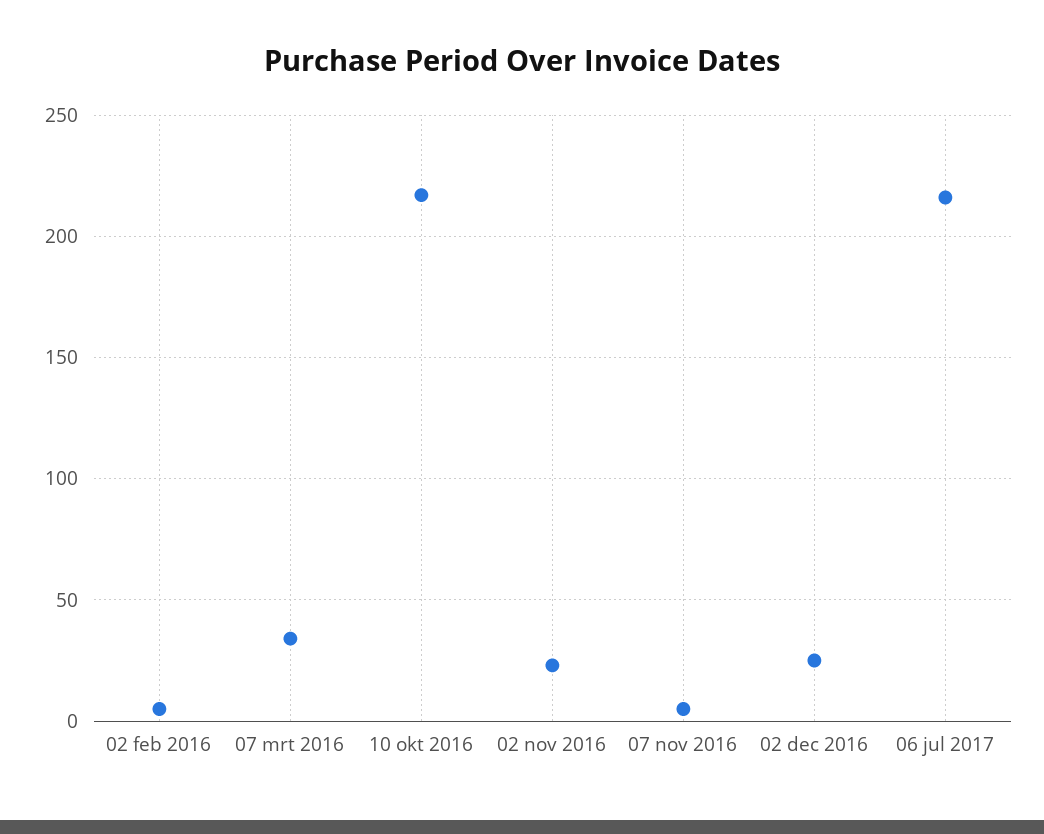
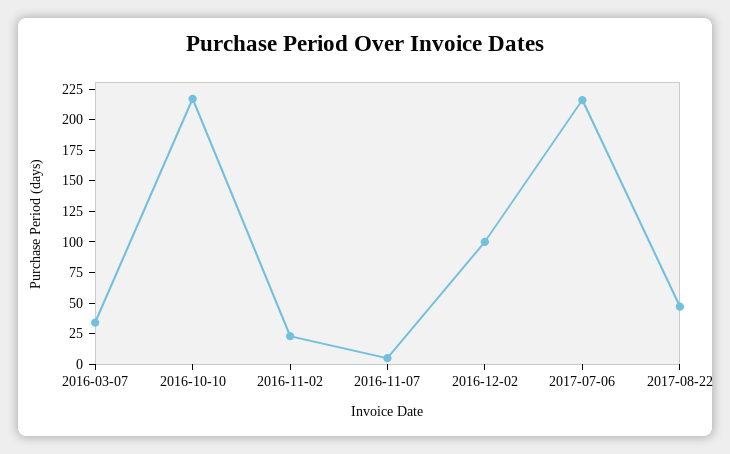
02 feb 2016: 5 -> none
02 dec 2016: 25 -> 100
2017-08-22: none -> 50

